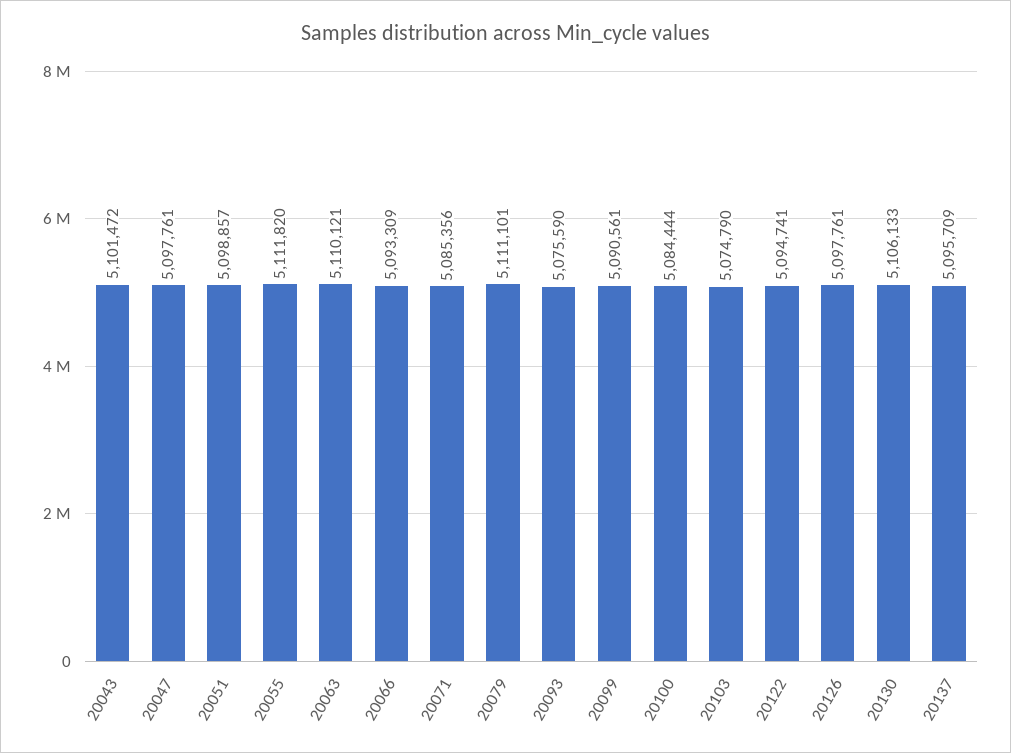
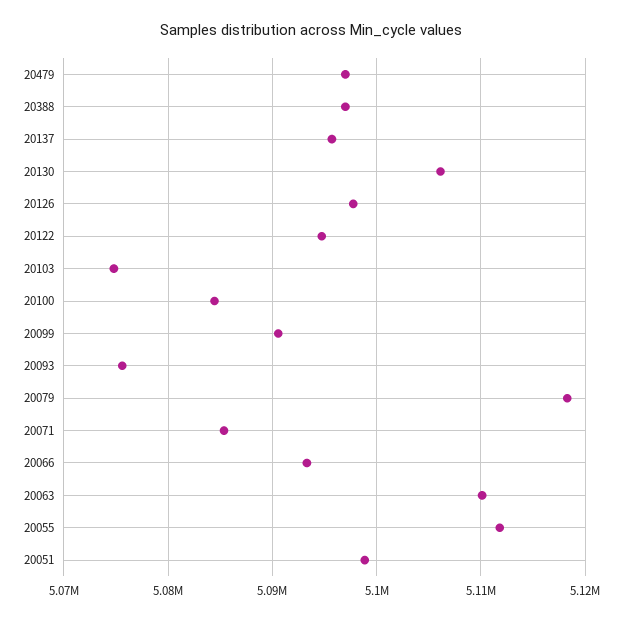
20043: 5101472 -> none
20047: 5097761 -> none
20079: 5111101 -> 5118000
20479: none -> 5097000
20388: none -> 5097000

